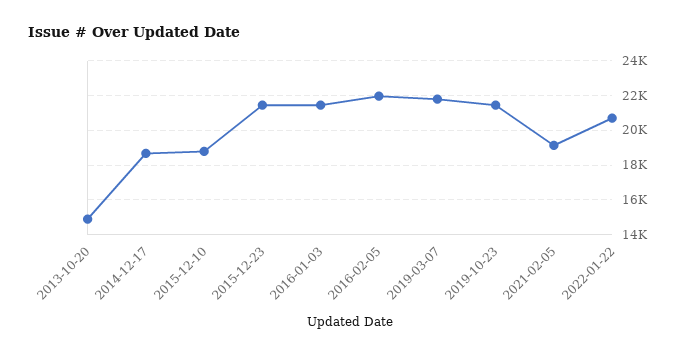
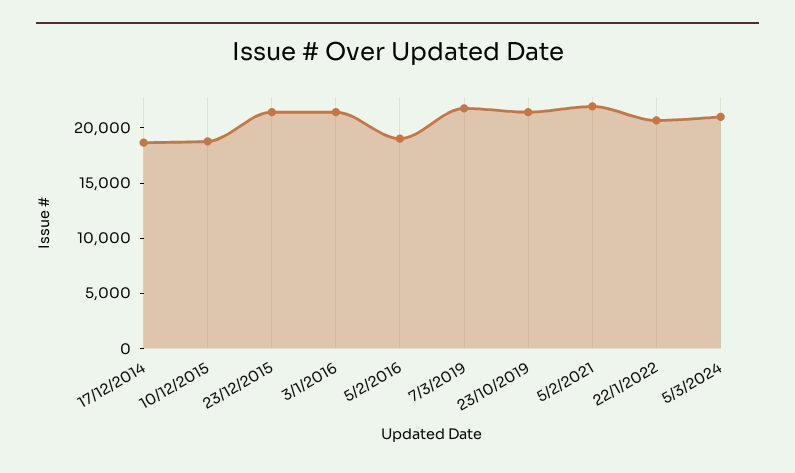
2013-10-20: 15000 -> none
2016-02-05: 22000 -> 19000
2021-02-05: 19000 -> 22000
5/3/2024: none -> 21000

